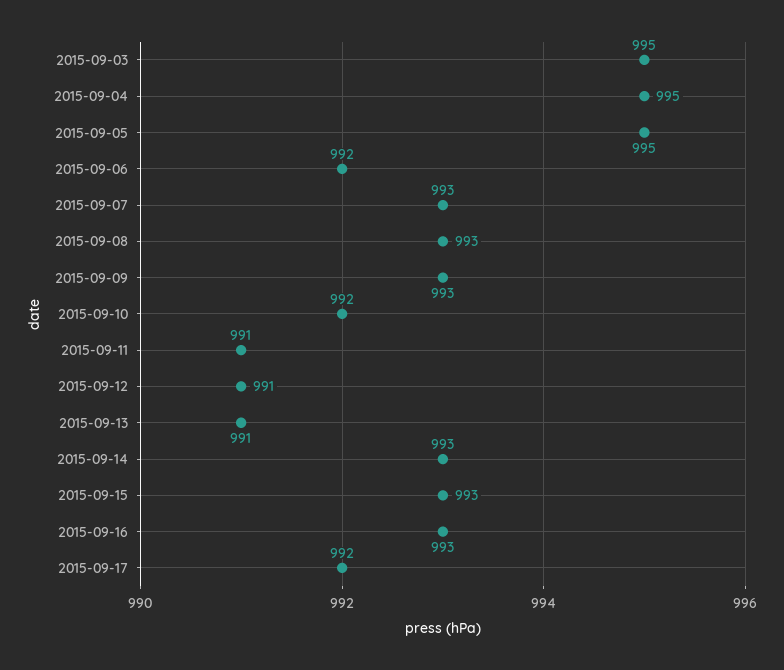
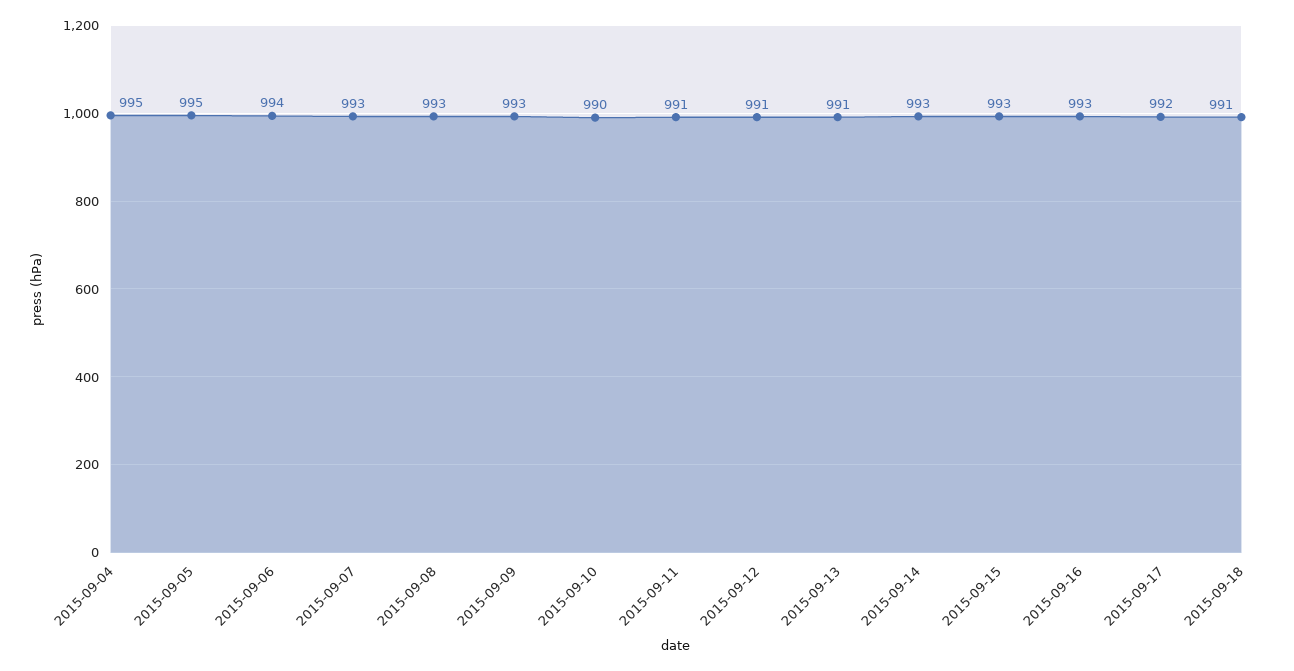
2015-09-03: 995 -> none
2015-09-06: 992 -> 994
2015-09-10: 992 -> 990
2015-09-18: none -> 991

